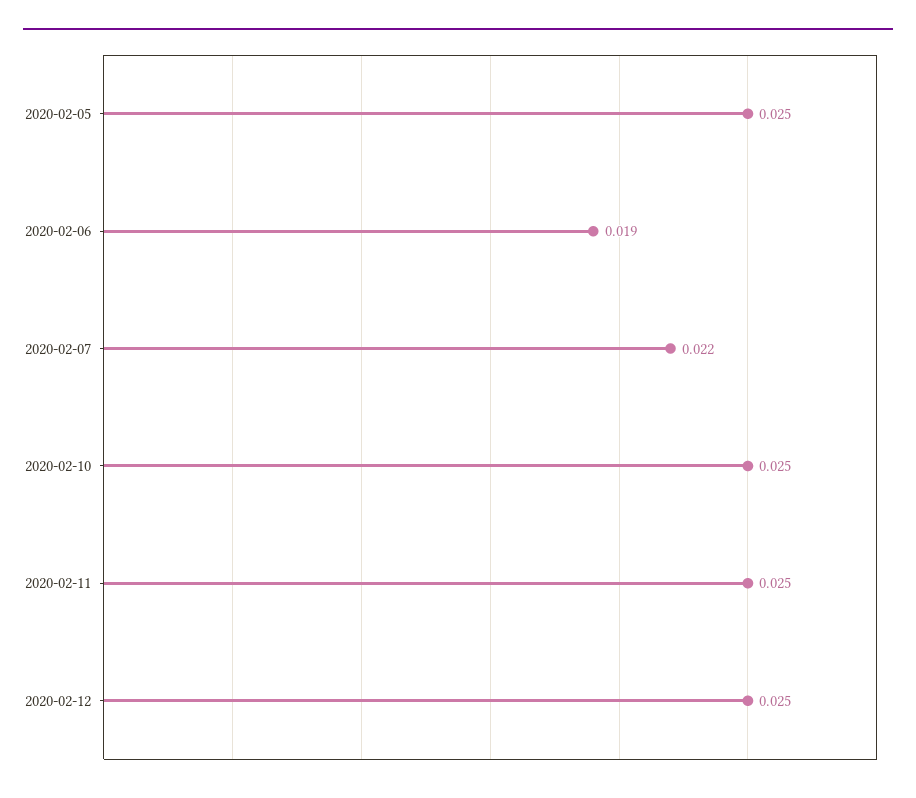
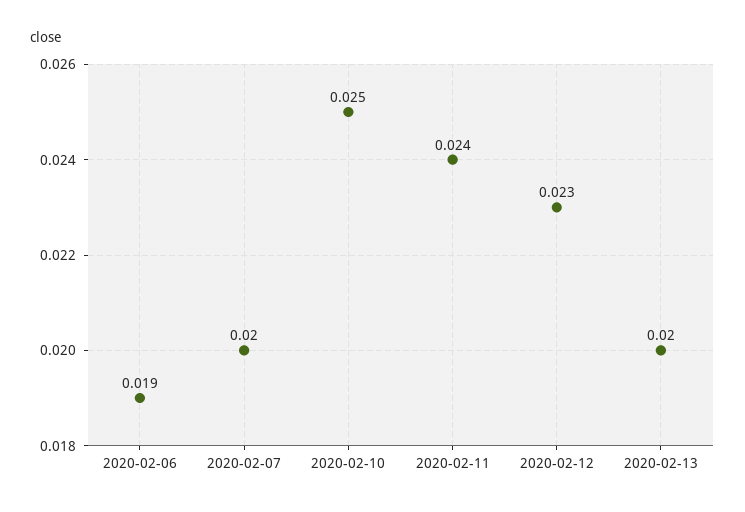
2020-02-05: 0.025 -> none
2020-02-07: 0.022 -> 0.02
2020-02-11: 0.025 -> 0.024
2020-02-12: 0.025 -> 0.023
2020-02-13: none -> 0.02

